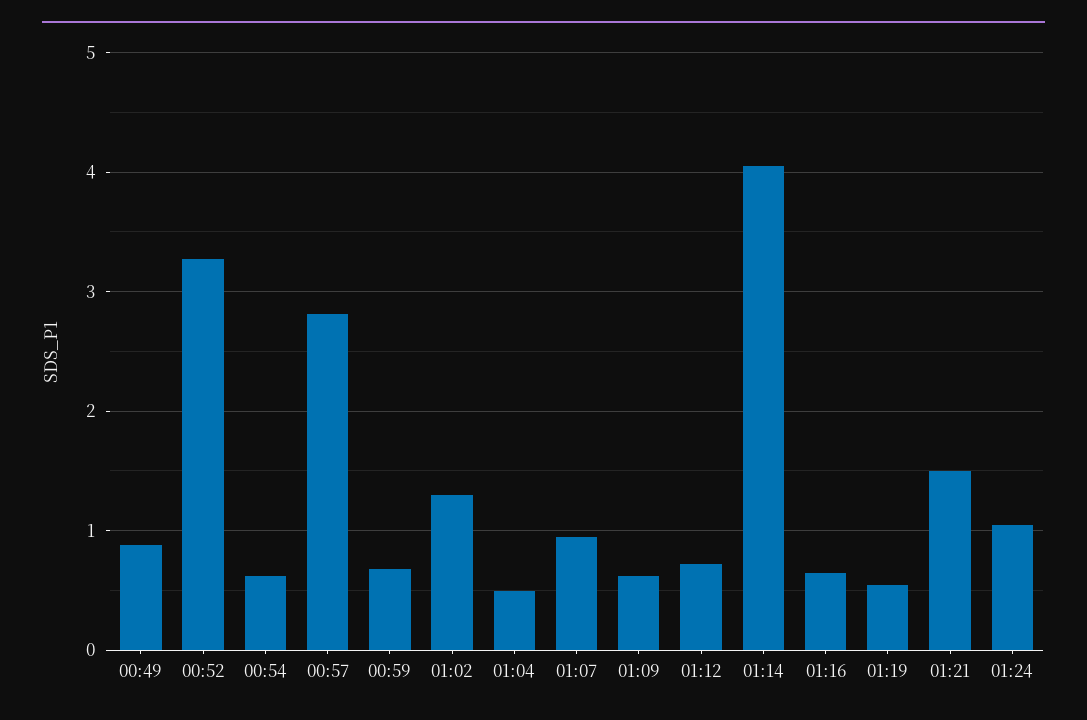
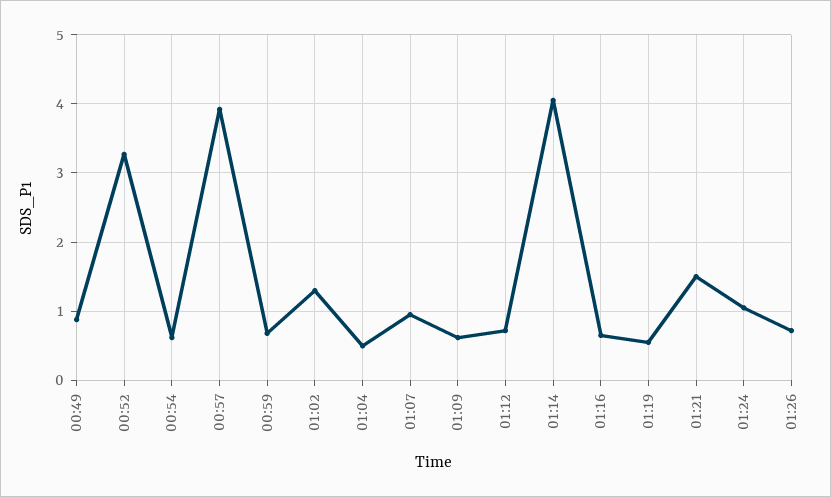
00:57: 2.8 -> 3.9
01:26: none -> 0.7

